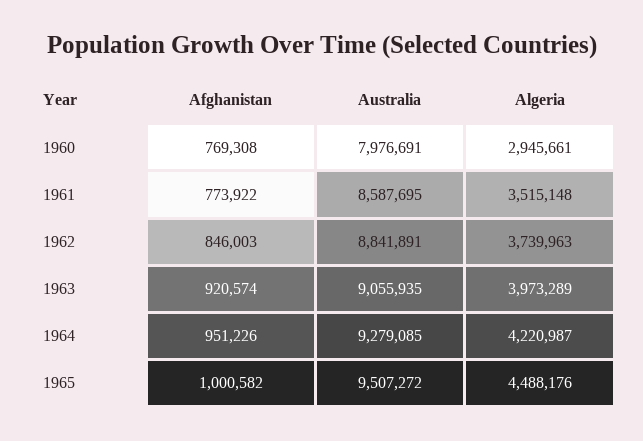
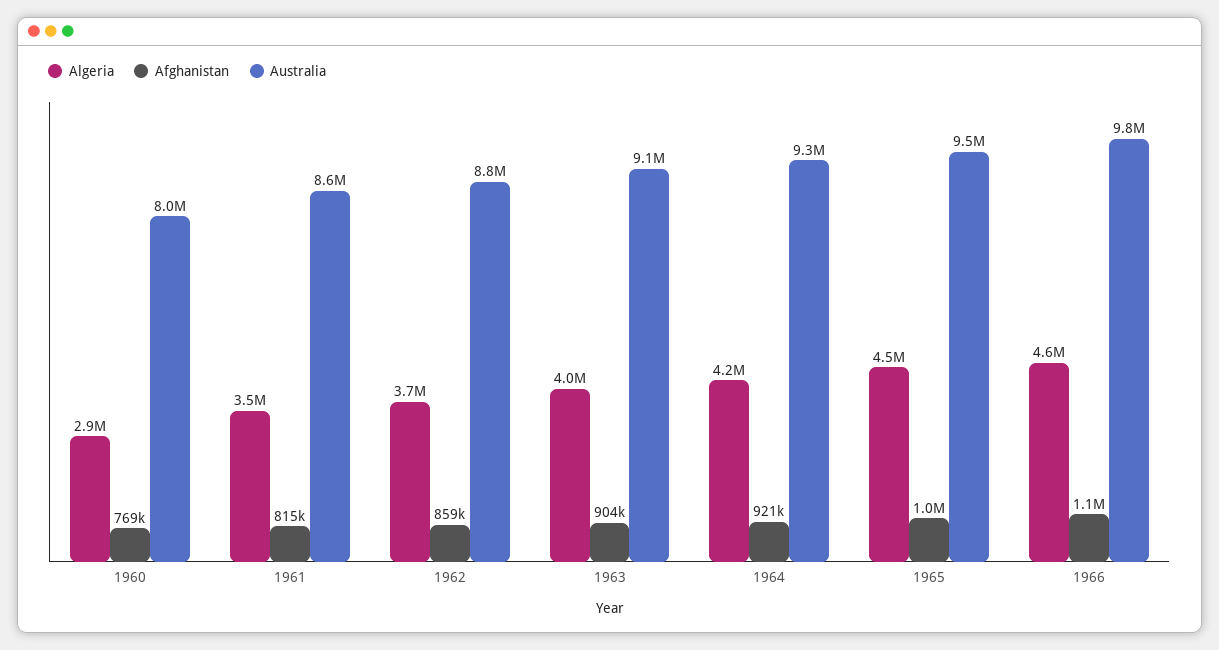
Afghanistan, 1961: 773922 -> 815000
Afghanistan, 1962: 846003 -> 859000
Afghanistan, 1963: 920574 -> 904000
Afghanistan, 1964: 951226 -> 921000
Algeria, 1966: none -> 4600000
Afghanistan, 1966: none -> 1100000
Australia, 1966: none -> 9800000

